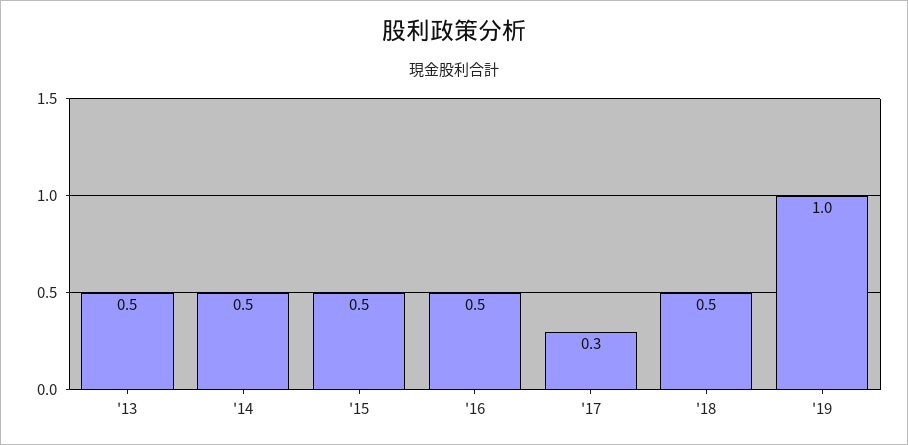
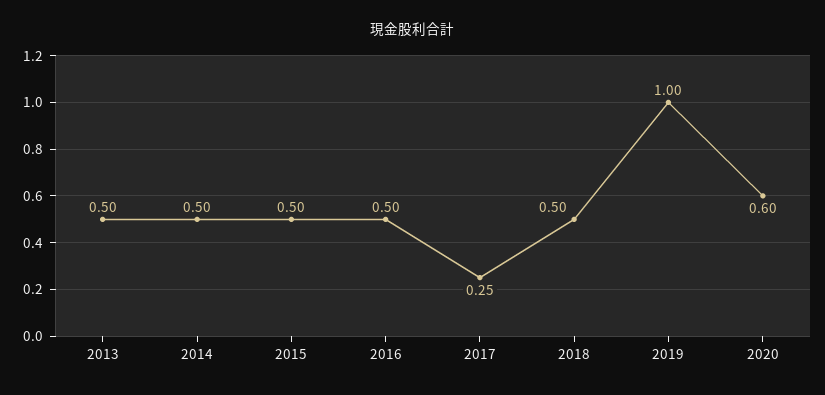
'17: 0.3 -> 0.25
2020: none -> 0.6

